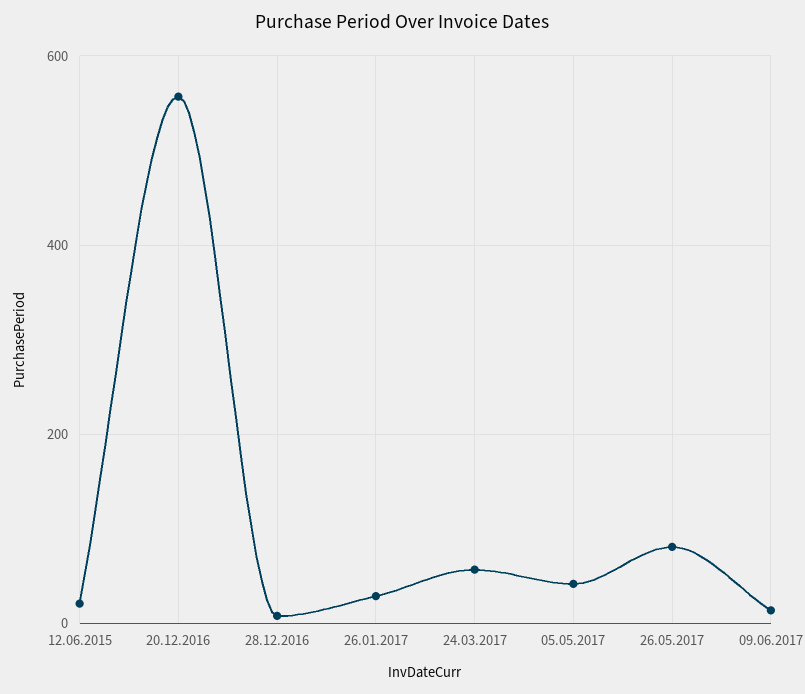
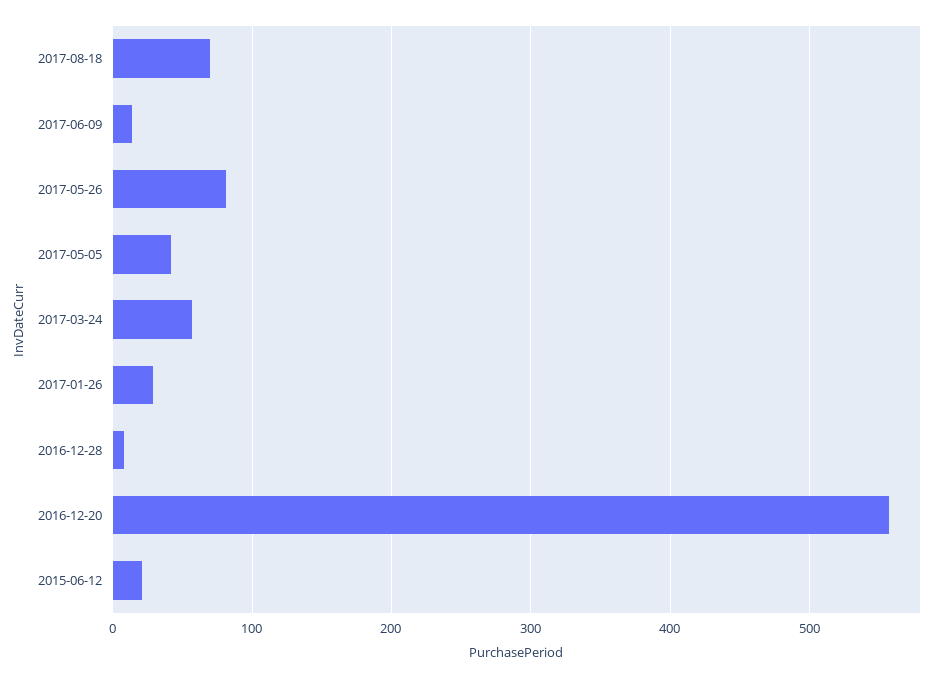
2017-08-18: none -> 70

